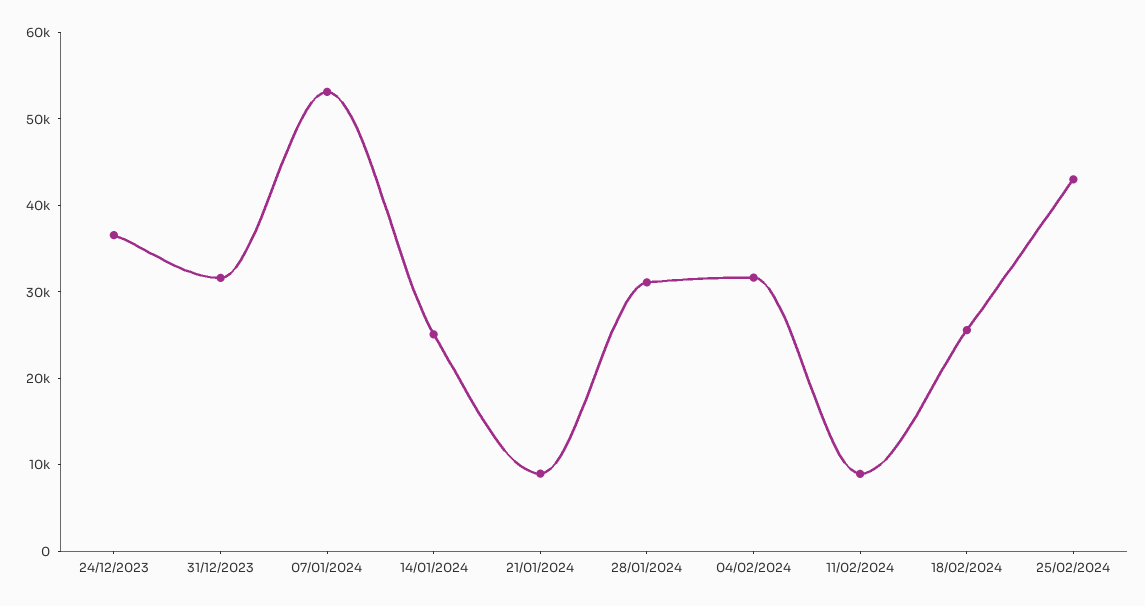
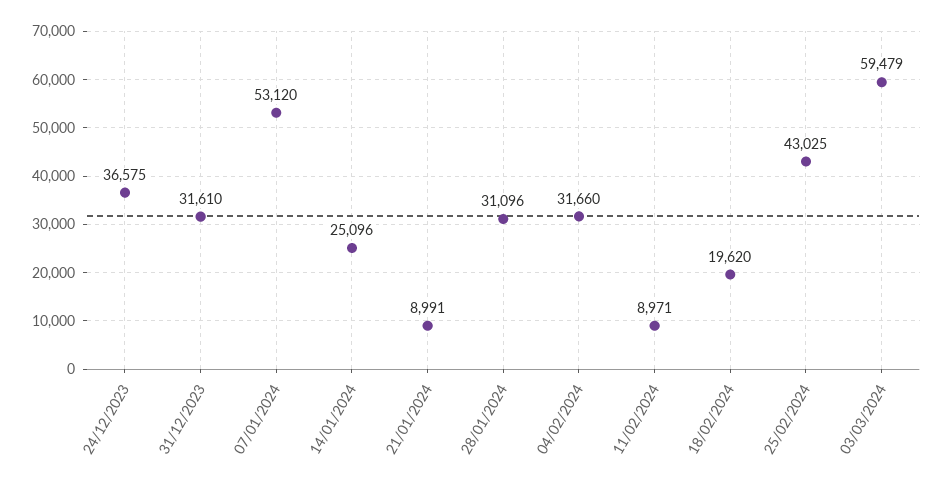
18/02/2024: 26000 -> 19620
03/03/2024: none -> 59479

